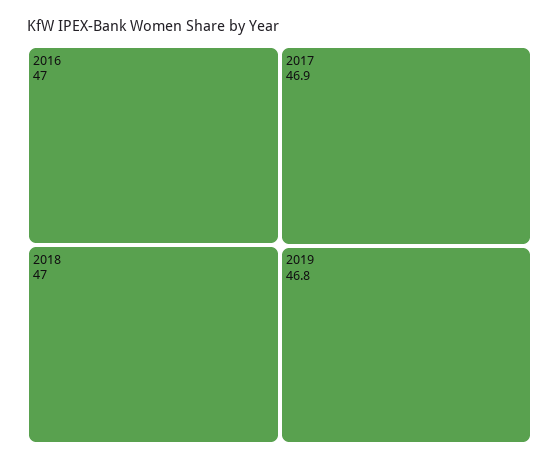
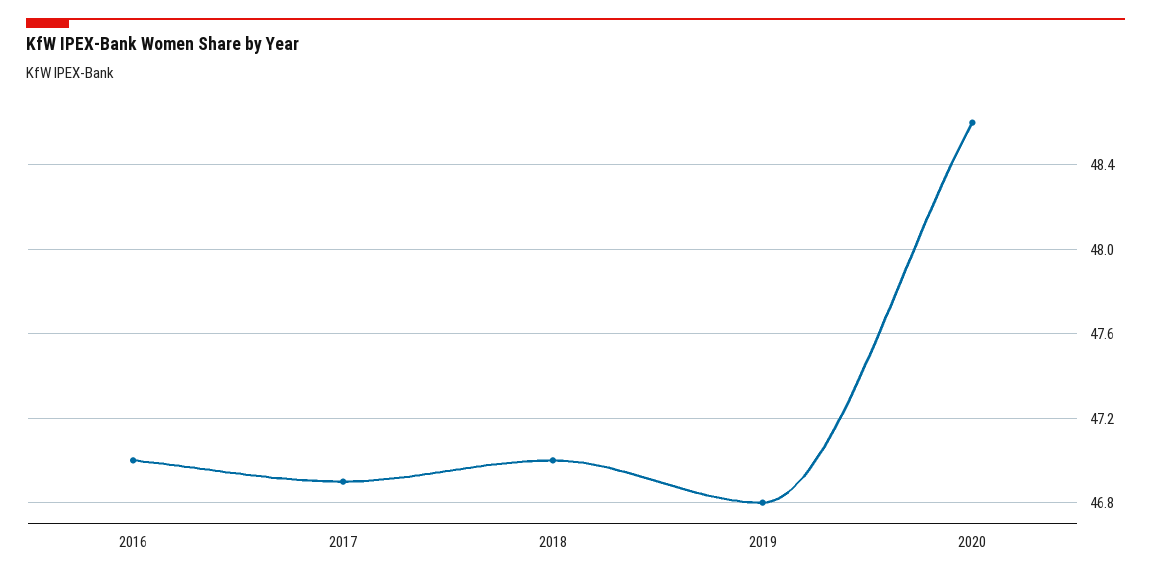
2020: none -> 48.6

